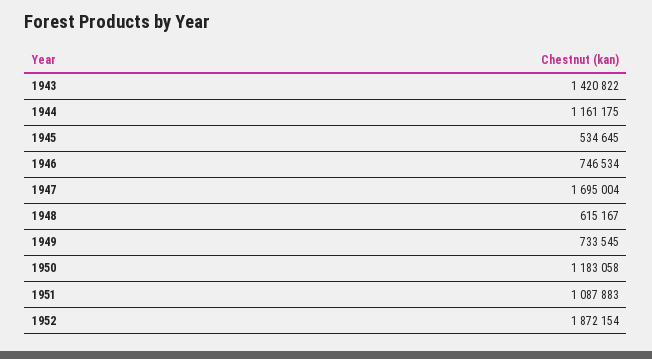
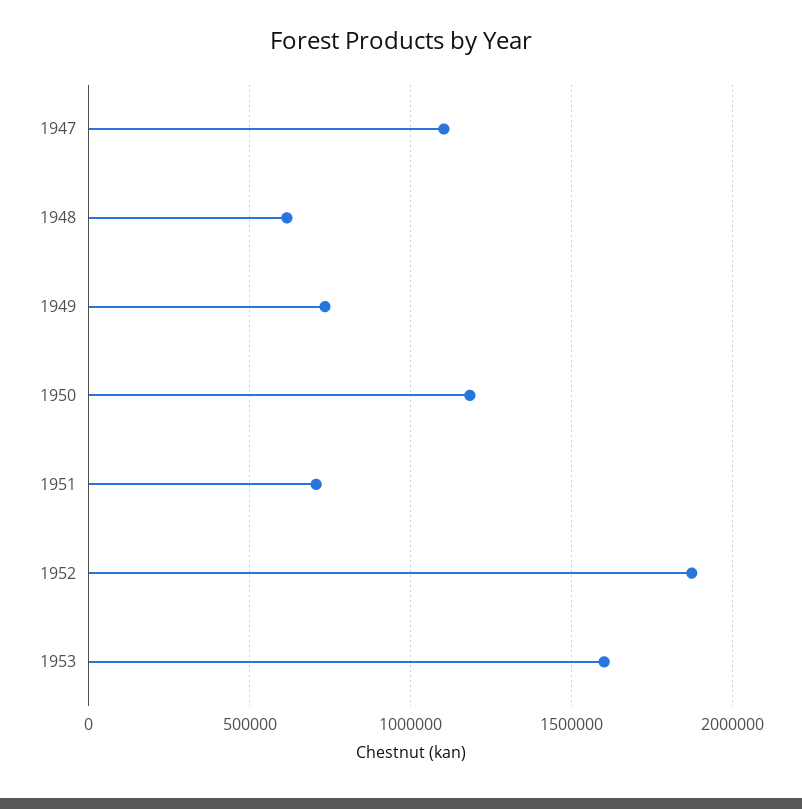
1943: 1420822 -> none
1944: 1161175 -> none
1945: 534645 -> none
1946: 746534 -> none
1947: 1695004 -> 1100000
1951: 1087883 -> 700000
1953: none -> 1600000

